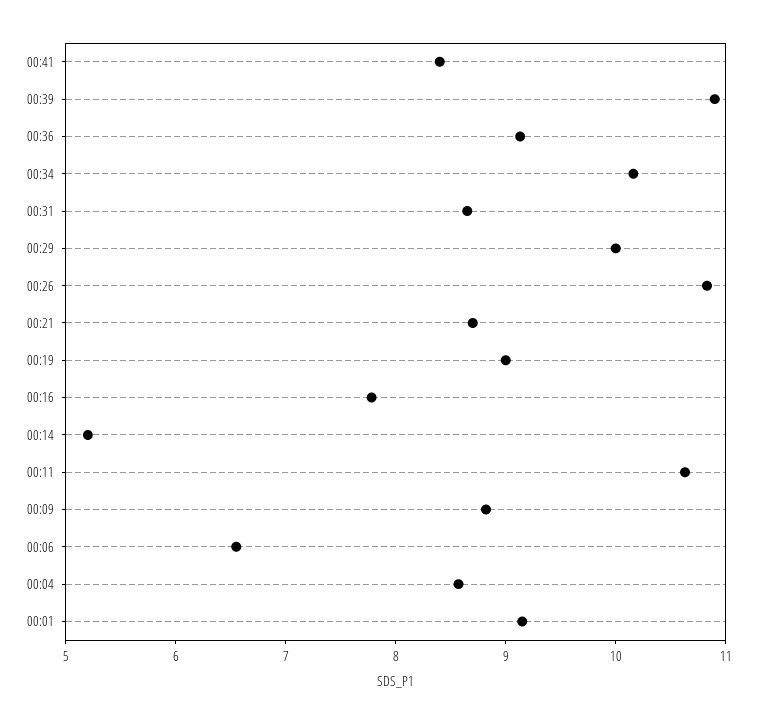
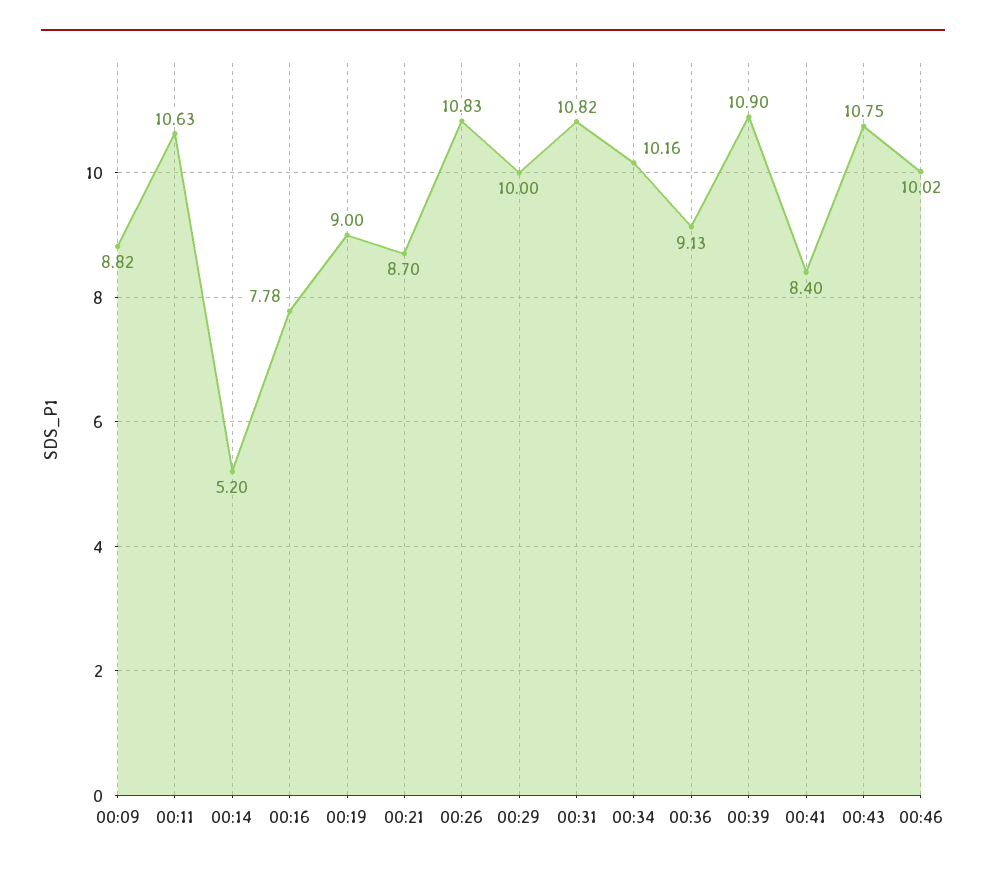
00:31: 8.6 -> 10.82
00:06: 6.6 -> none
00:04: 8.6 -> none
00:01: 9.2 -> none
00:43: none -> 10.75
00:46: none -> 10.02

